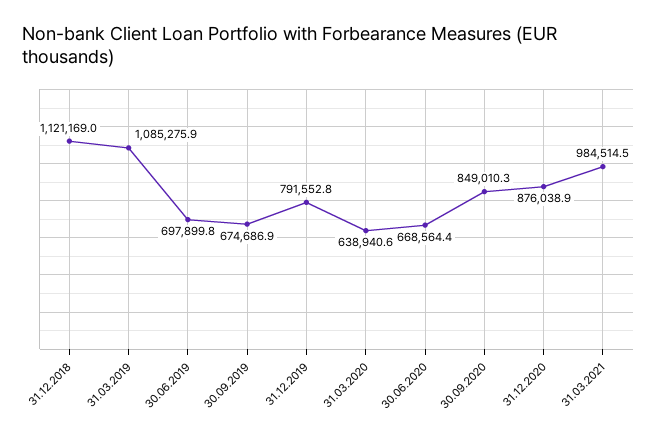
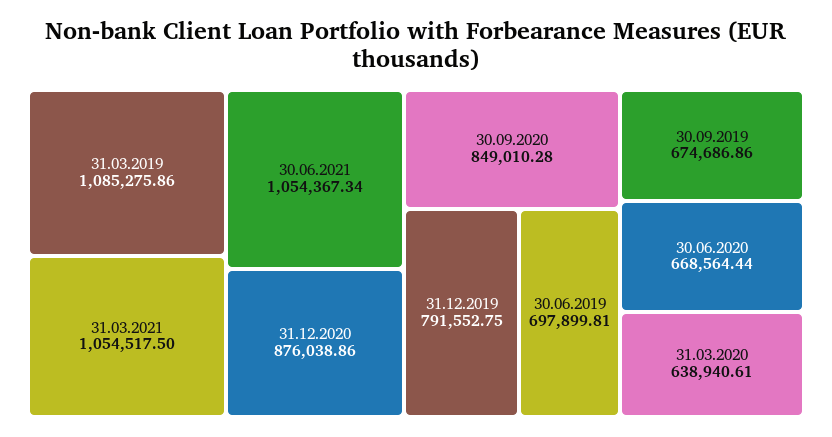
31.12.2018: 1121169 -> none
31.03.2021: 984514.5 -> 1054517.5
30.06.2021: none -> 1054367.34

